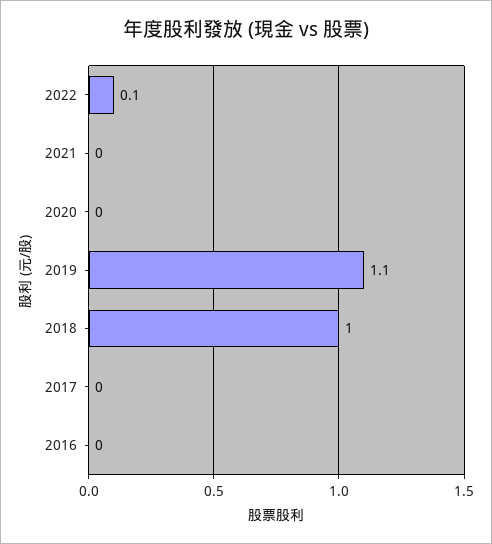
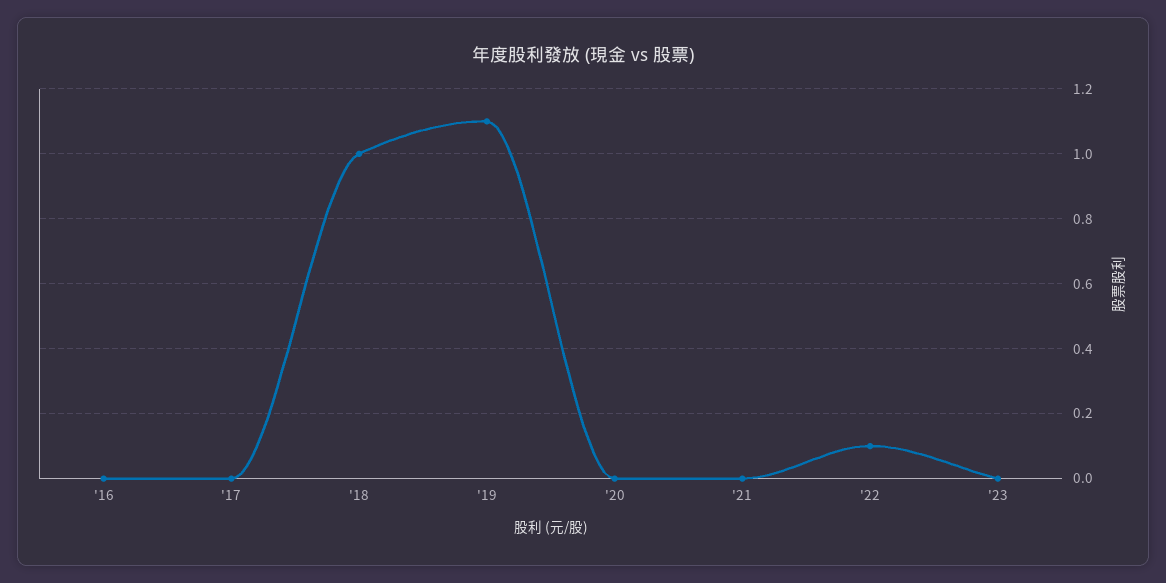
'23: none -> 0

